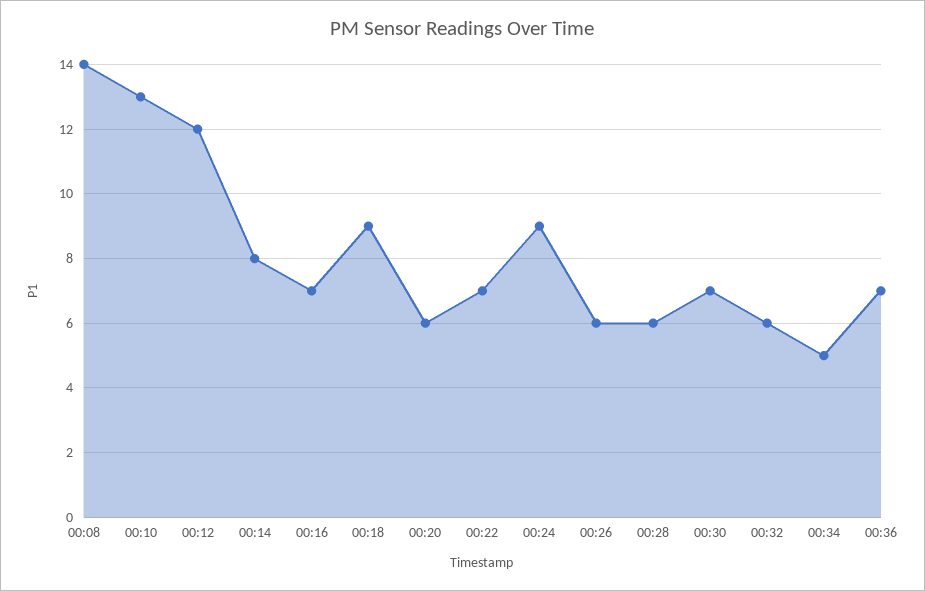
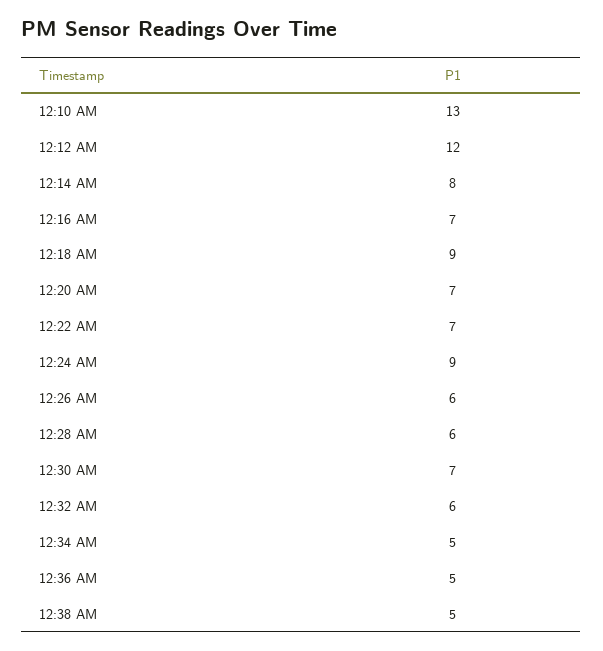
00:08: 14 -> none
00:20: 6 -> 7
00:36: 7 -> 5
12:38 AM: none -> 5

